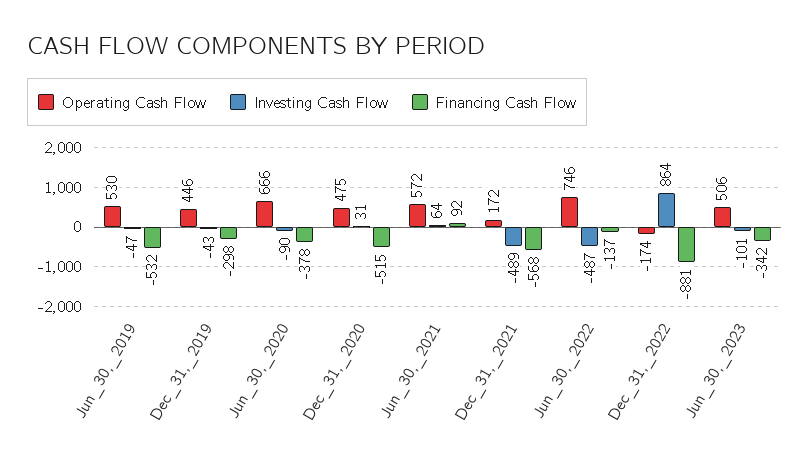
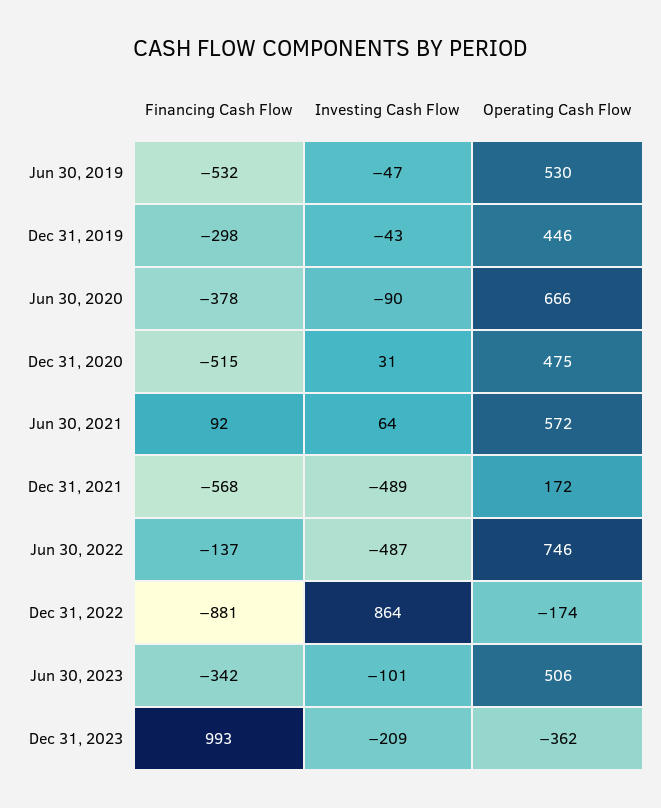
Financing Cash Flow, Dec 31, 2023: none -> 993
Investing Cash Flow, Dec 31, 2023: none -> -209
Operating Cash Flow, Dec 31, 2023: none -> -362

